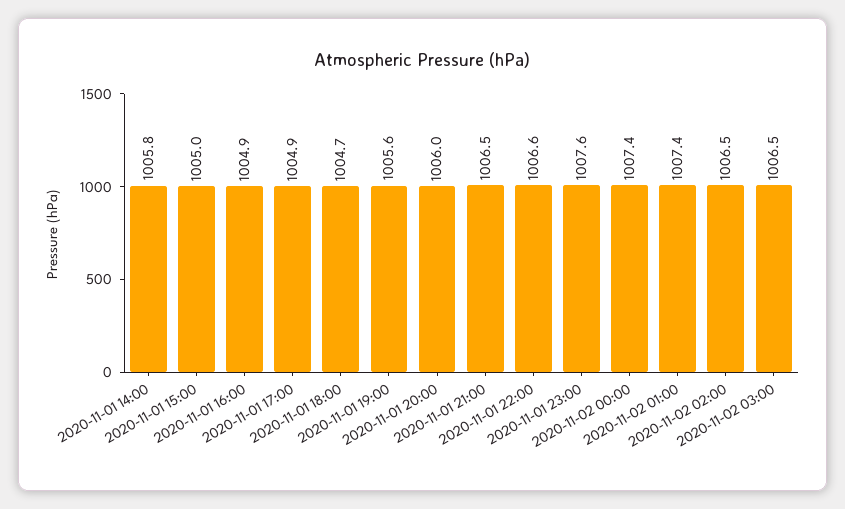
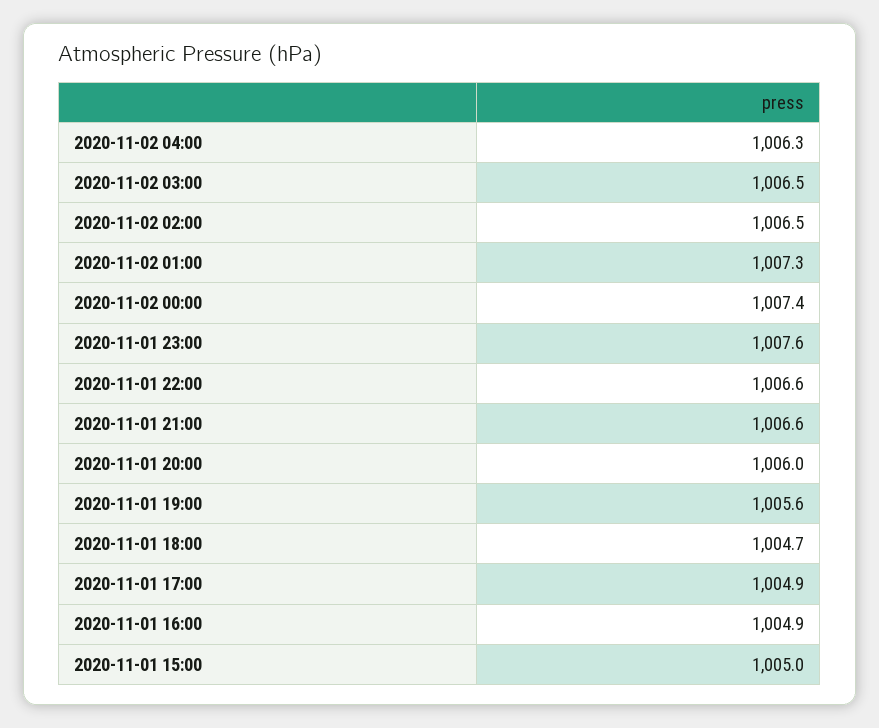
2020-11-01 14:00: 1005.8 -> none
2020-11-01 21:00: 1006.5 -> 1006.6
2020-11-02 01:00: 1007.4 -> 1007.3
2020-11-02 04:00: none -> 1006.3

